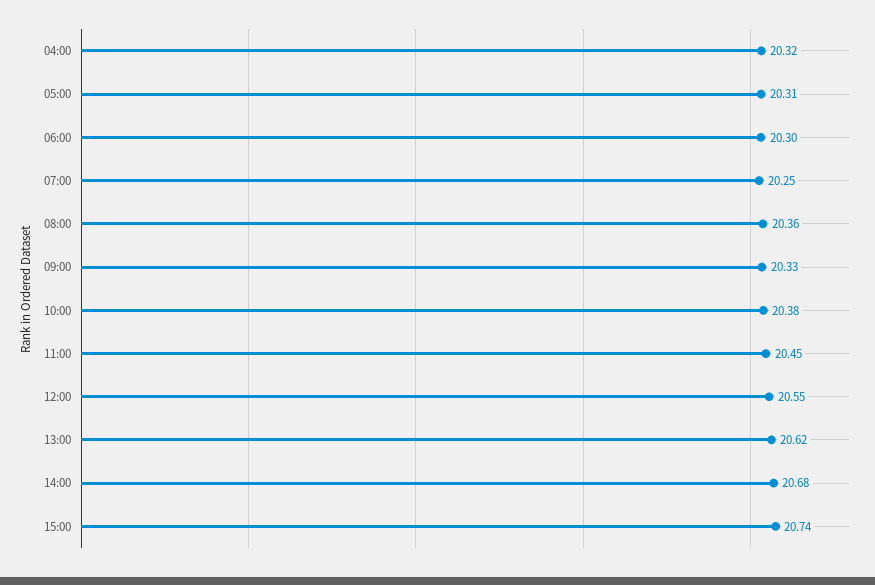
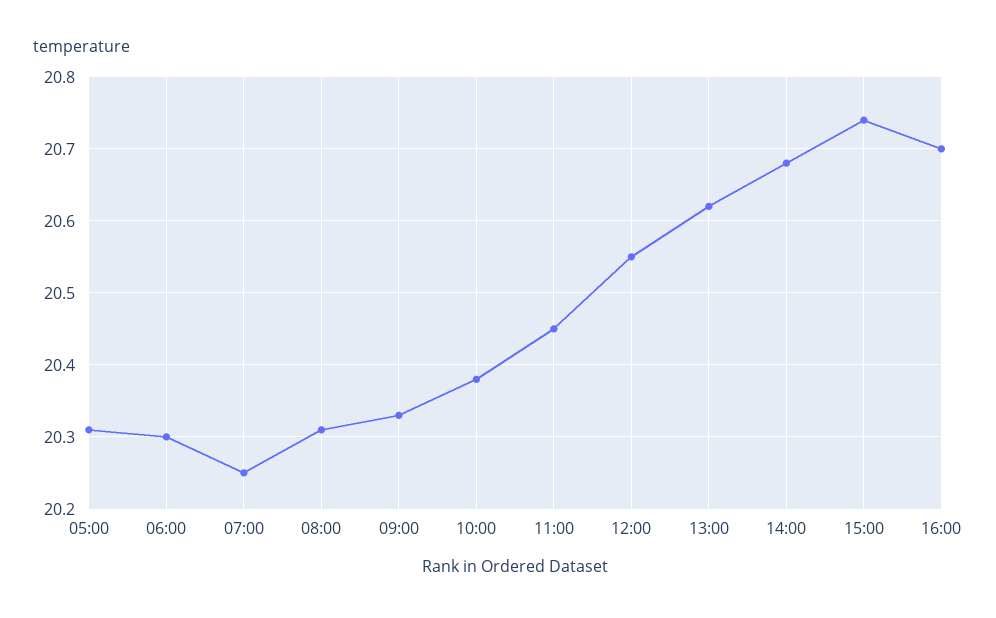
04:00: 20.32 -> none
08:00: 20.36 -> 20.31
16:00: none -> 20.7

